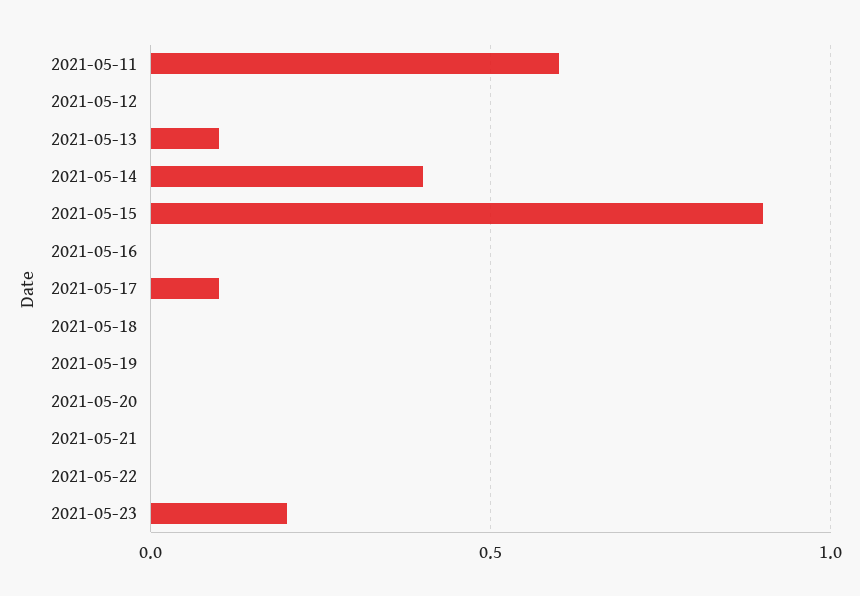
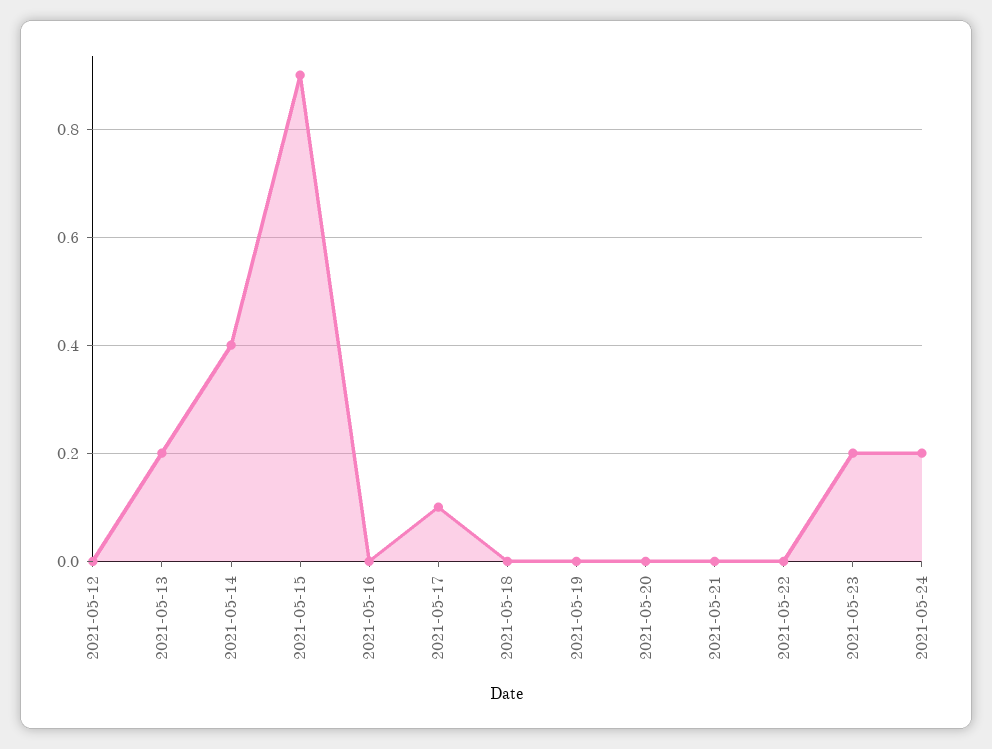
2021-05-11: 0.6 -> none
2021-05-13: 0.1 -> 0.2
2021-05-24: none -> 0.2

